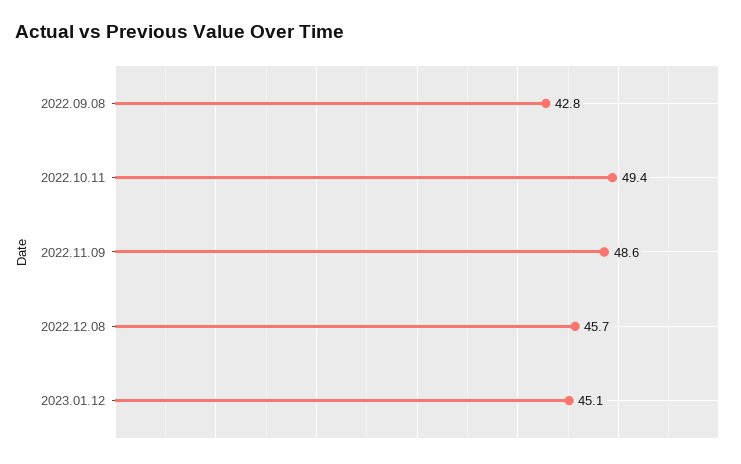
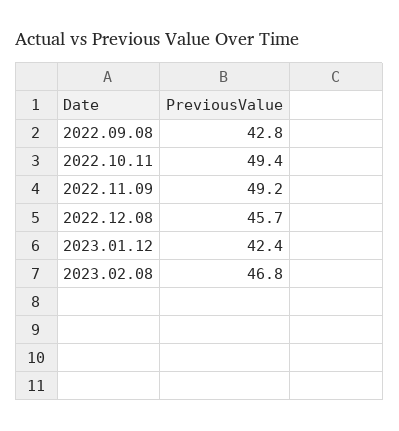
2022.11.09: 48.6 -> 49.2
2023.01.12: 45.1 -> 42.4
2023.02.08: none -> 46.8

